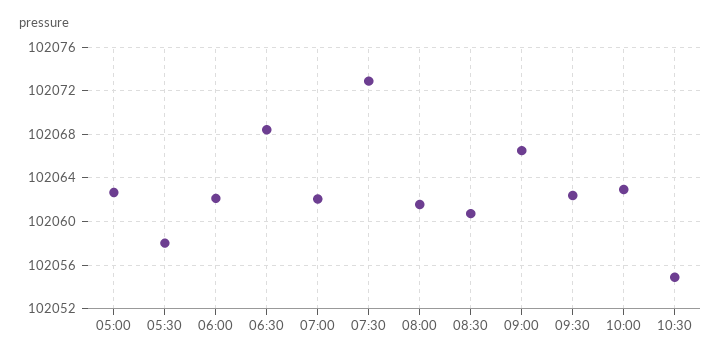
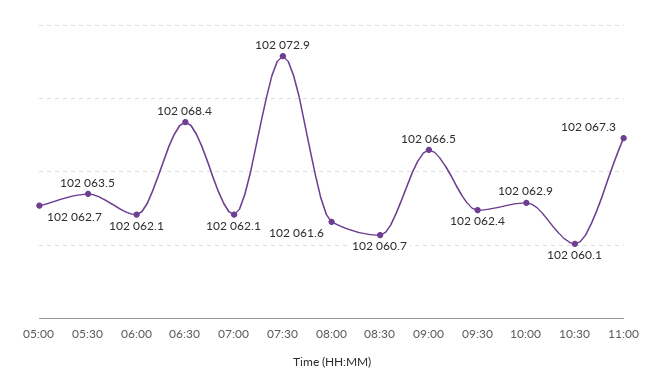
05:30: 102058 -> 102063.5
10:30: 102055 -> 102060.1
11:00: none -> 102067.3

